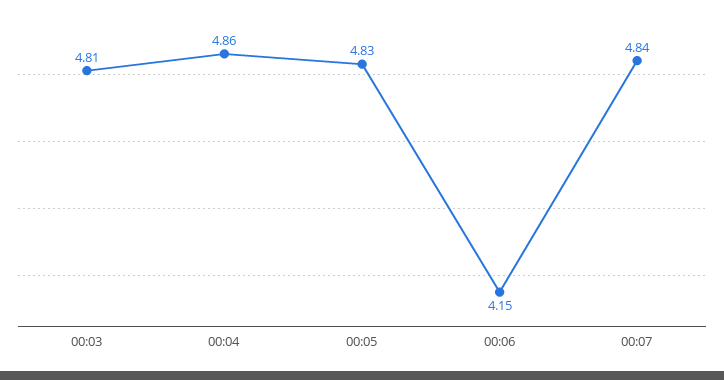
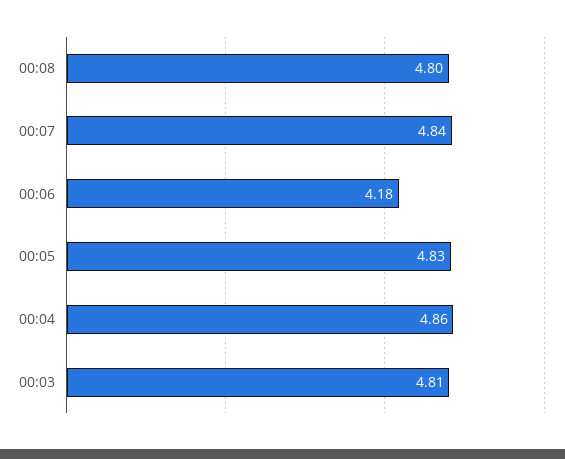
00:06: 4.15 -> 4.18
00:08: none -> 4.8

